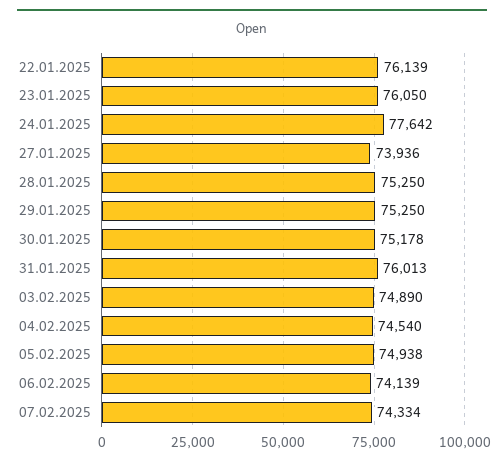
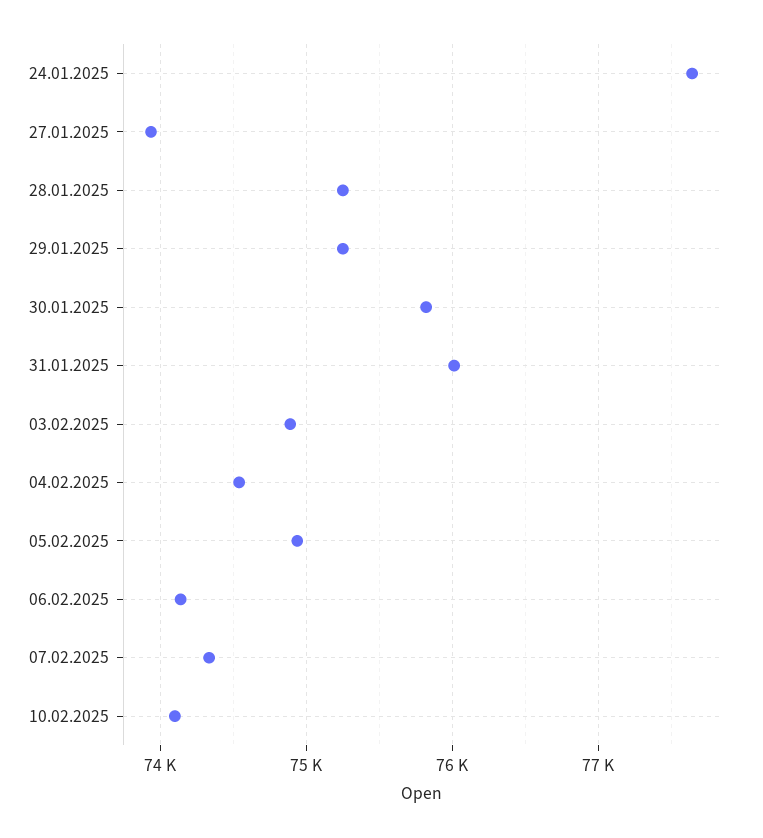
22.01.2025: 76139 -> none
23.01.2025: 76050 -> none
30.01.2025: 75178 -> 75800
10.02.2025: none -> 74100

